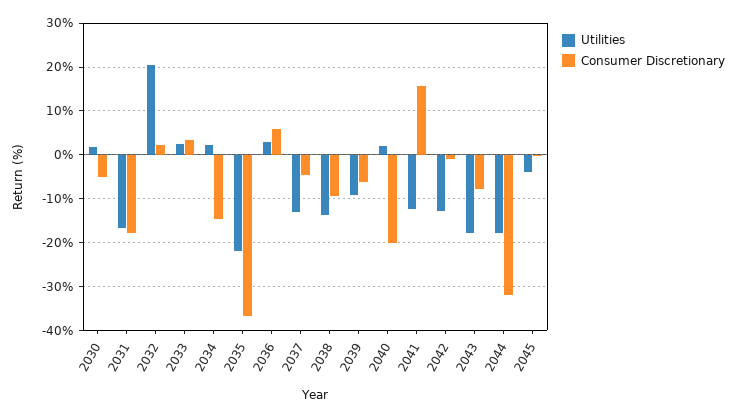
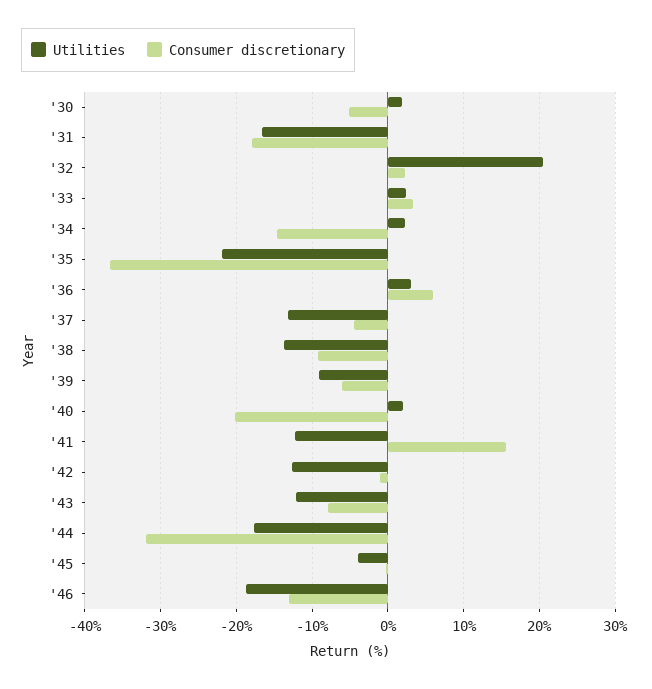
Utilities, 2043: -18 -> -12
Utilities, '46: none -> -19
Consumer Discretionary, '46: none -> -13

